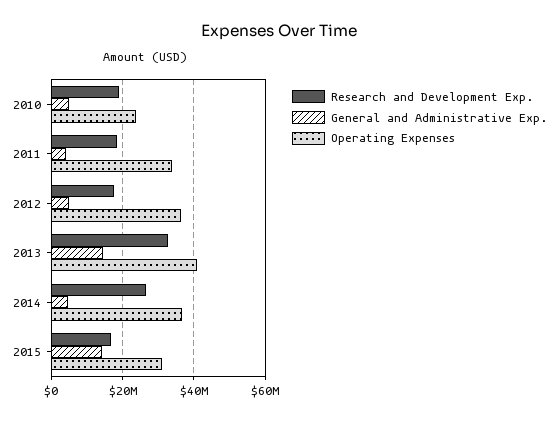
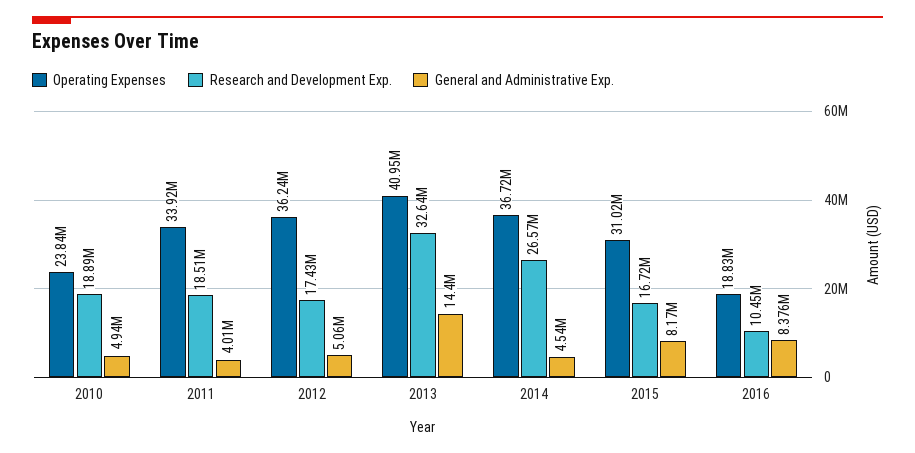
General and Administrative Exp., 2015: 14000000 -> 8170000
Operating Expenses, 2016: none -> 18830000
Research and Development Exp., 2016: none -> 10450000
General and Administrative Exp., 2016: none -> 8376000

